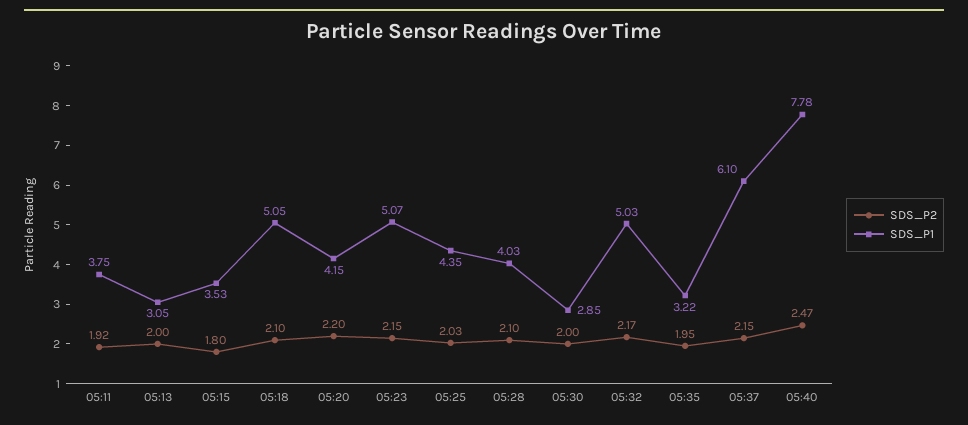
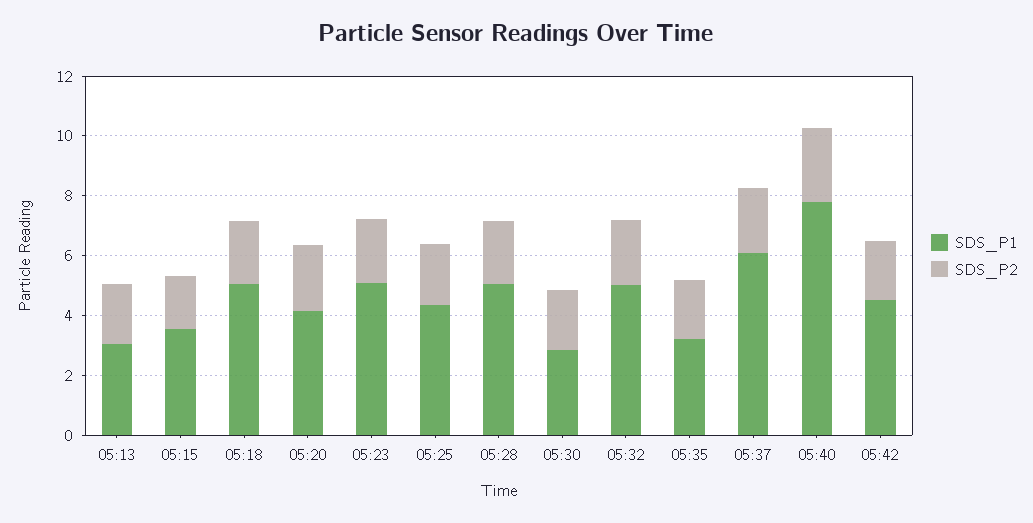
SDS_P2, 05:11: 1.92 -> none
SDS_P1, 05:11: 3.75 -> none
SDS_P1, 05:28: 4.03 -> 5
SDS_P1, 05:42: none -> 4.5
SDS_P2, 05:42: none -> 2

